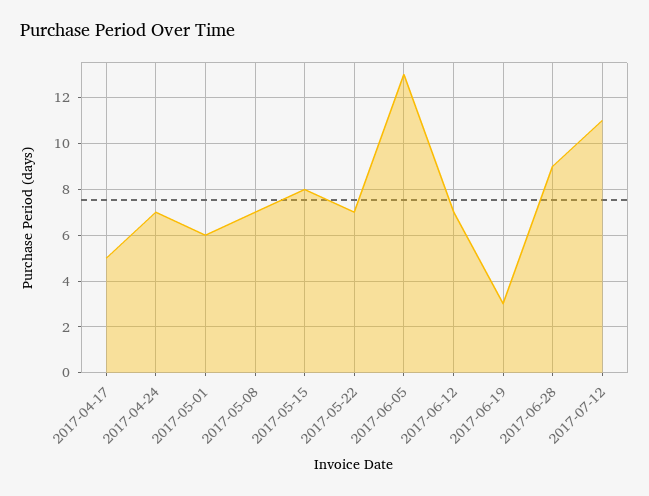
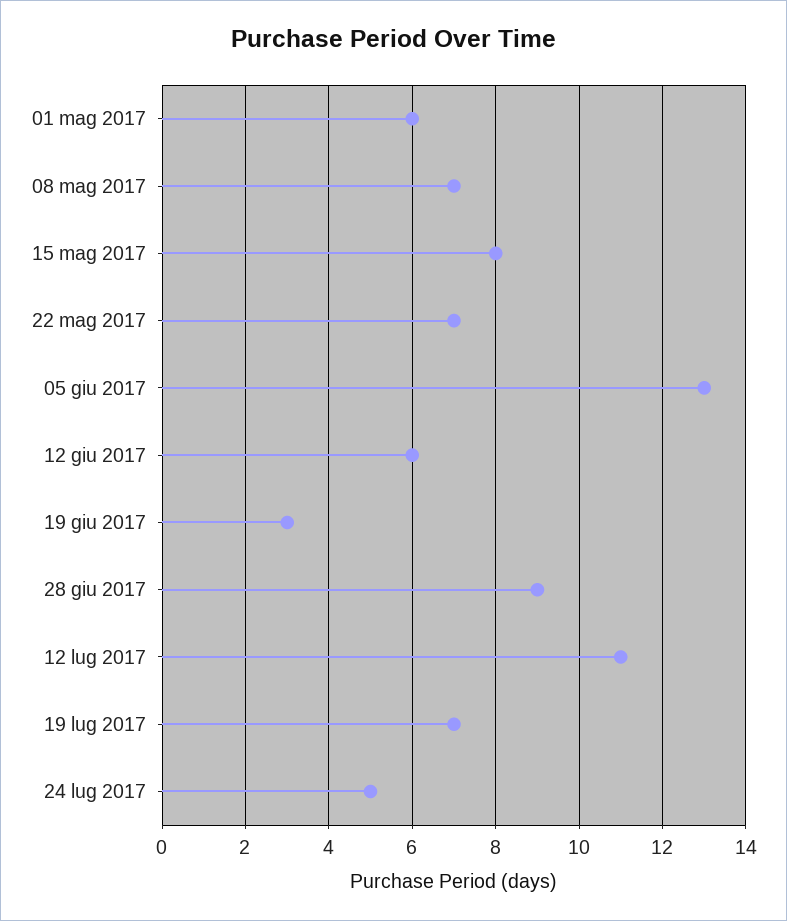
2017-04-17: 5 -> none
2017-04-24: 7 -> none
2017-06-12: 7 -> 6
19 lug 2017: none -> 7
24 lug 2017: none -> 5

